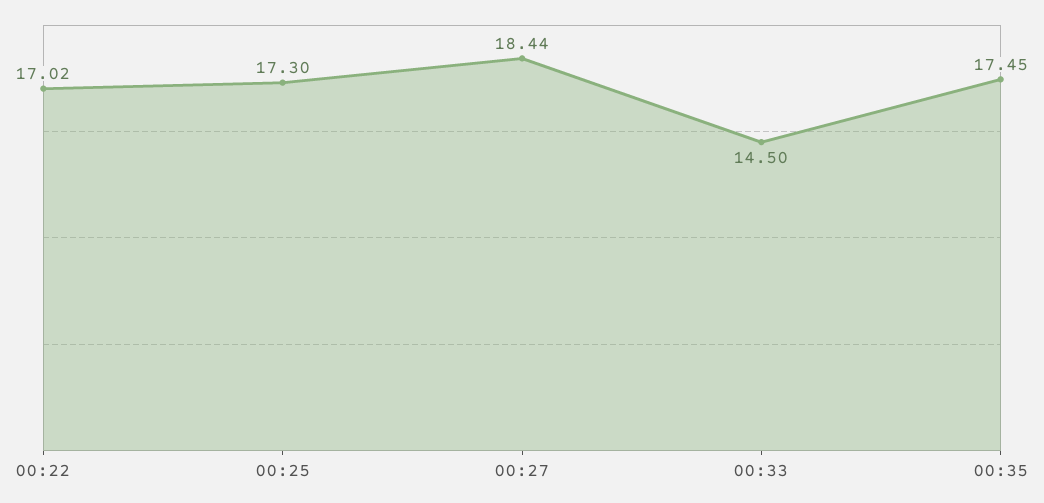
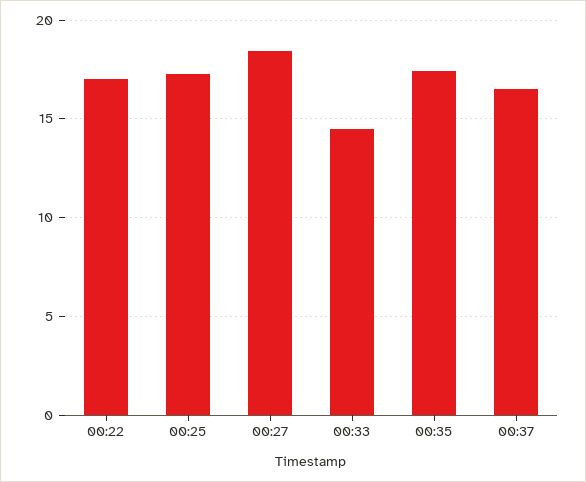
00:37: none -> 16.5

